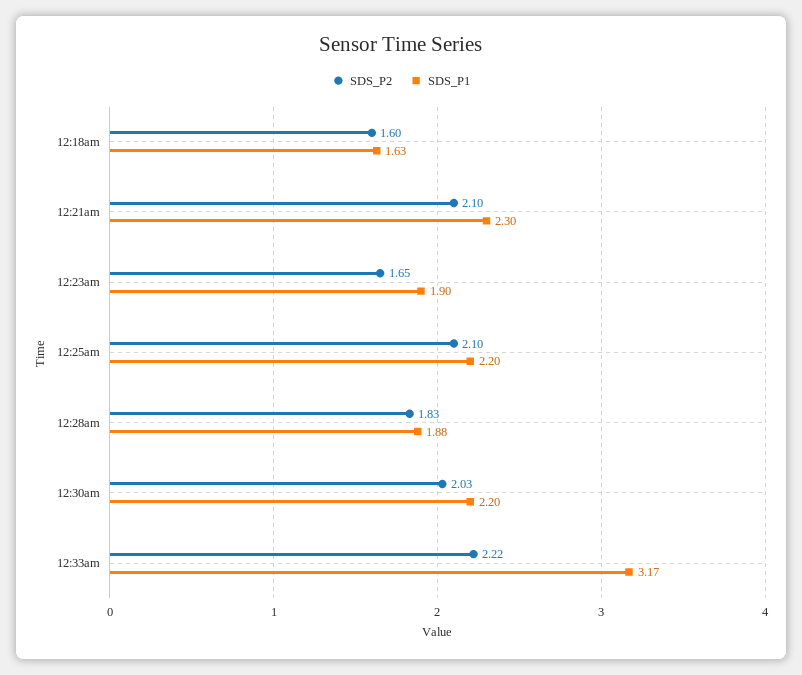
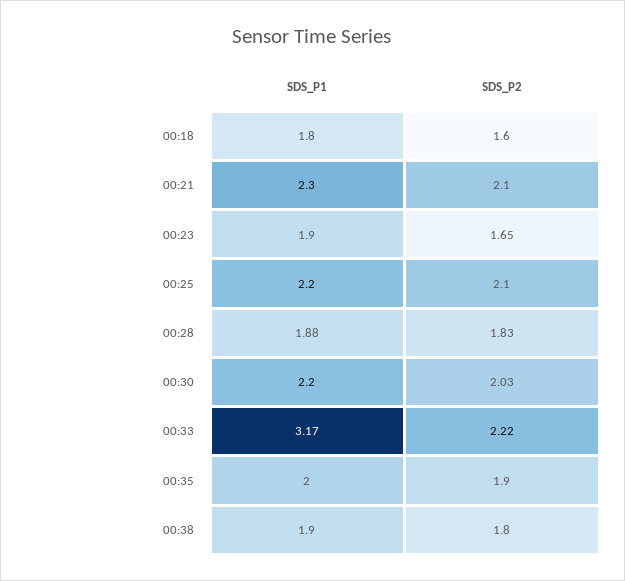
SDS_P1, 12:18am: 1.63 -> 1.8
SDS_P1, 00:35: none -> 2
SDS_P2, 00:35: none -> 1.9
SDS_P1, 00:38: none -> 1.9
SDS_P2, 00:38: none -> 1.8

